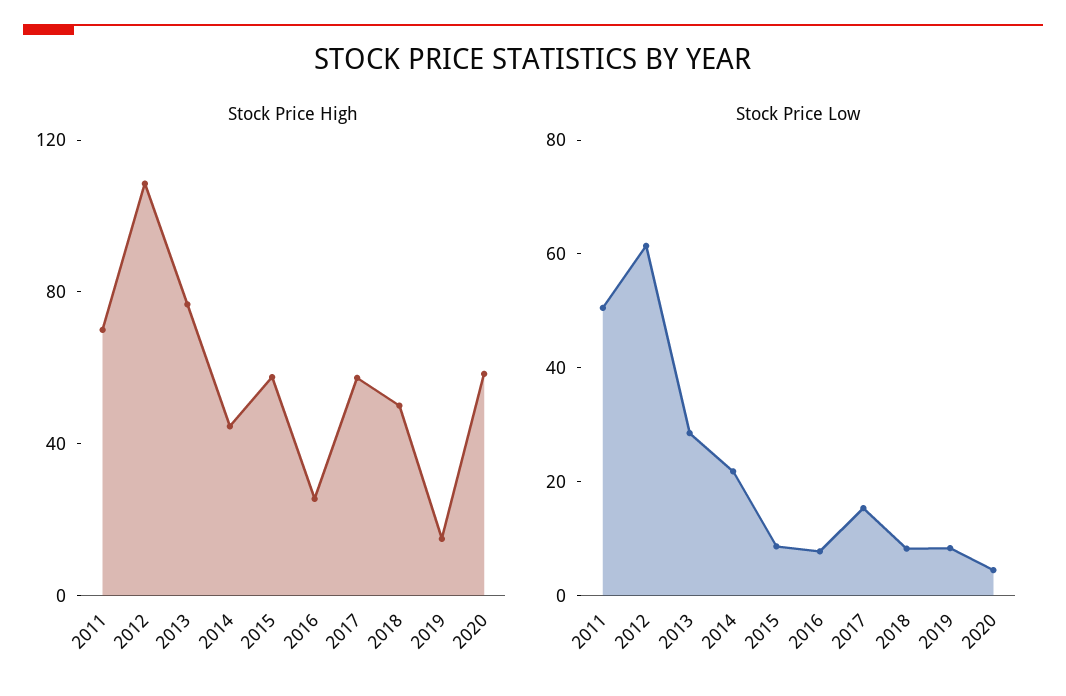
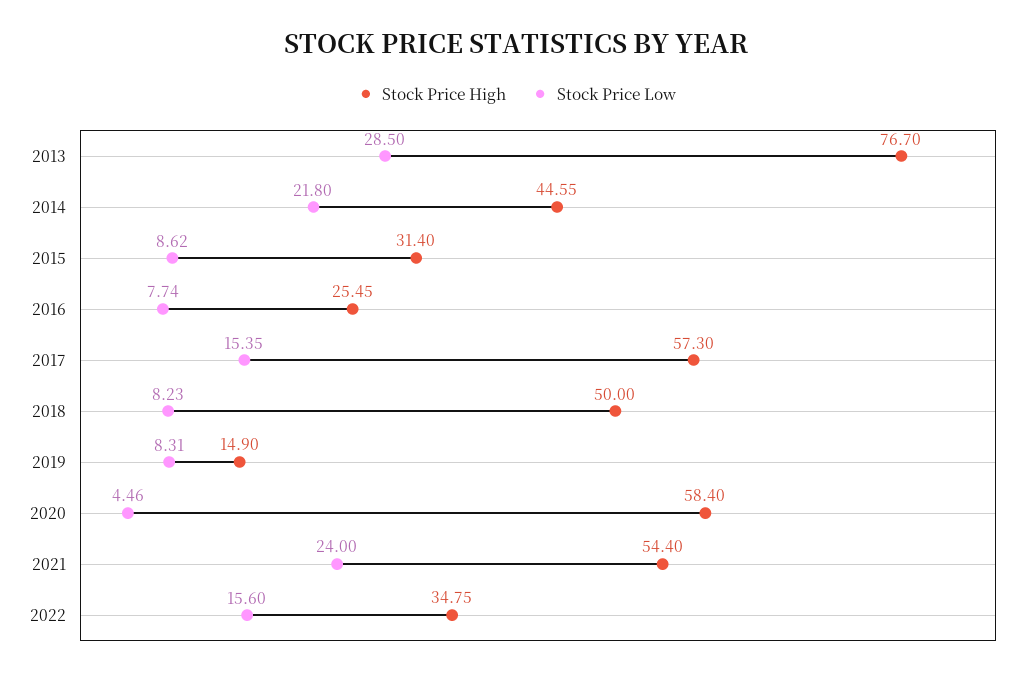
Stock Price High, 2011: 70 -> none
Stock Price High, 2012: 110 -> none
Stock Price High, 2015: 60 -> 31.4
Stock Price Low, 2011: 50 -> none
Stock Price Low, 2012: 60 -> none
Stock Price High, 2021: none -> 54.4
Stock Price Low, 2021: none -> 24
Stock Price High, 2022: none -> 34.75
Stock Price Low, 2022: none -> 15.6

